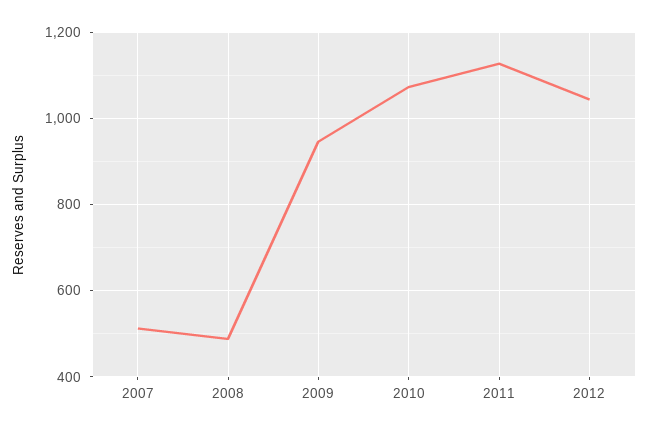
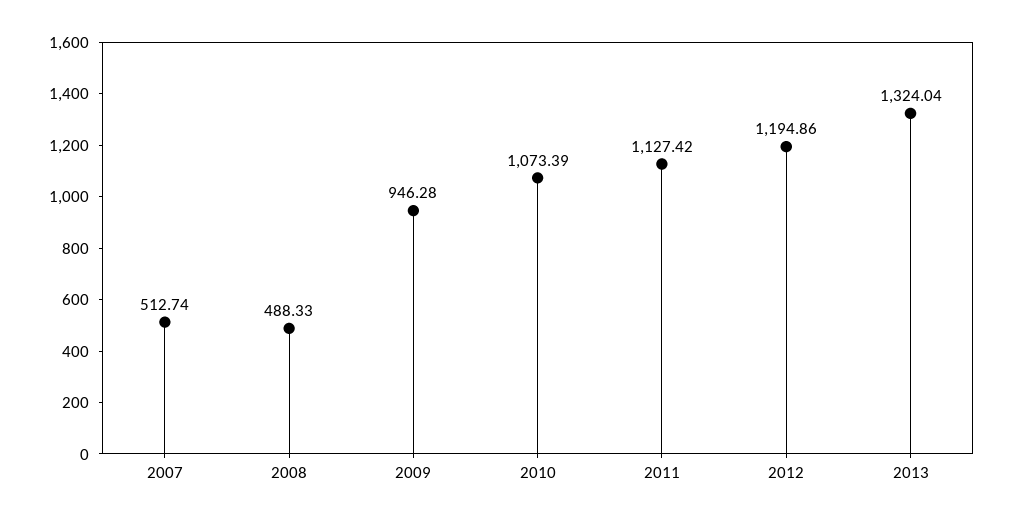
2012: 1040 -> 1194.86
2013: none -> 1324.04

